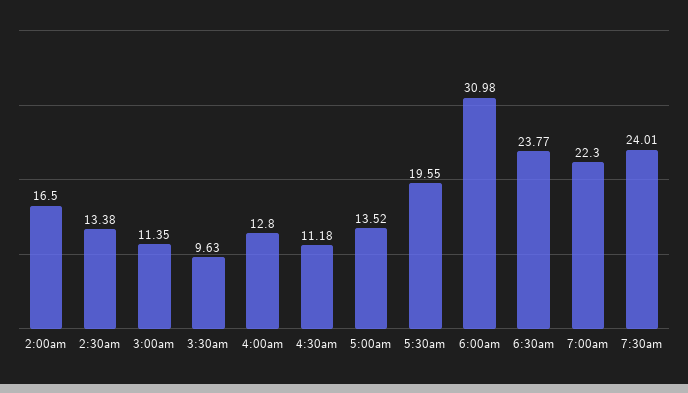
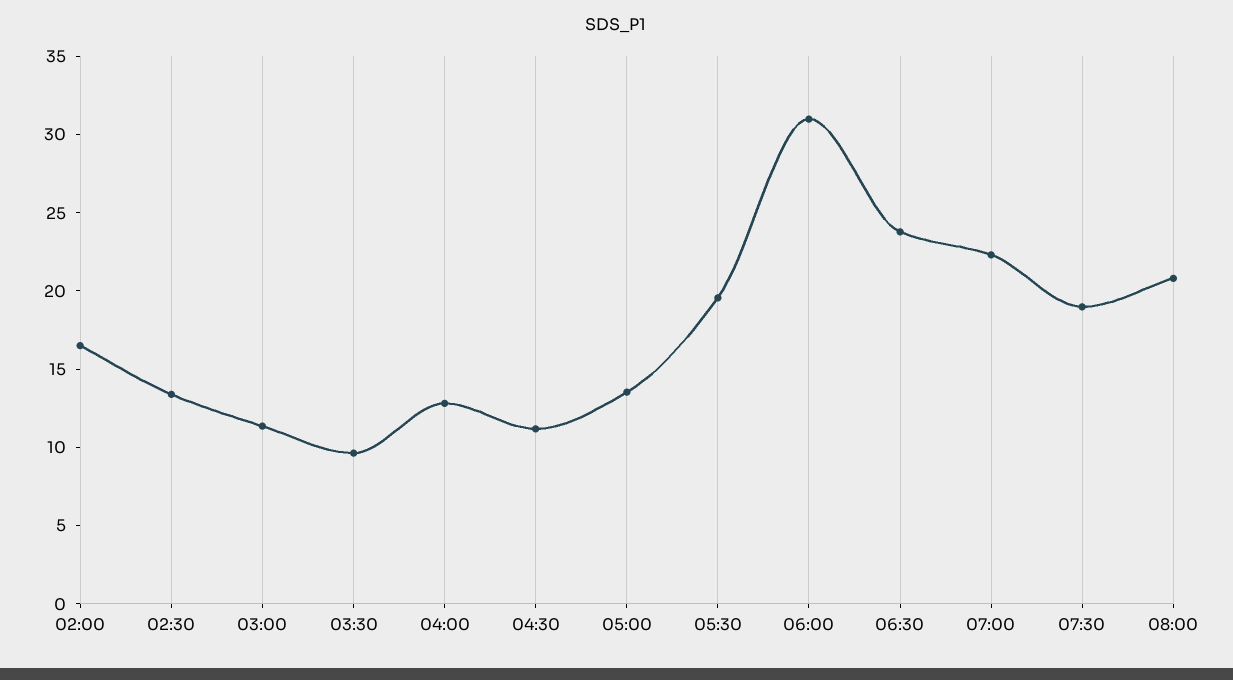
7:30am: 24.01 -> 19
08:00: none -> 21

